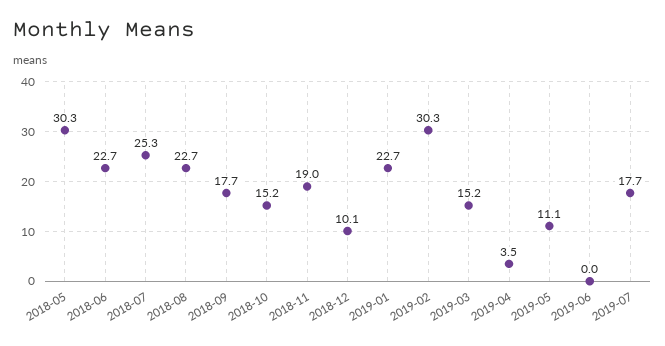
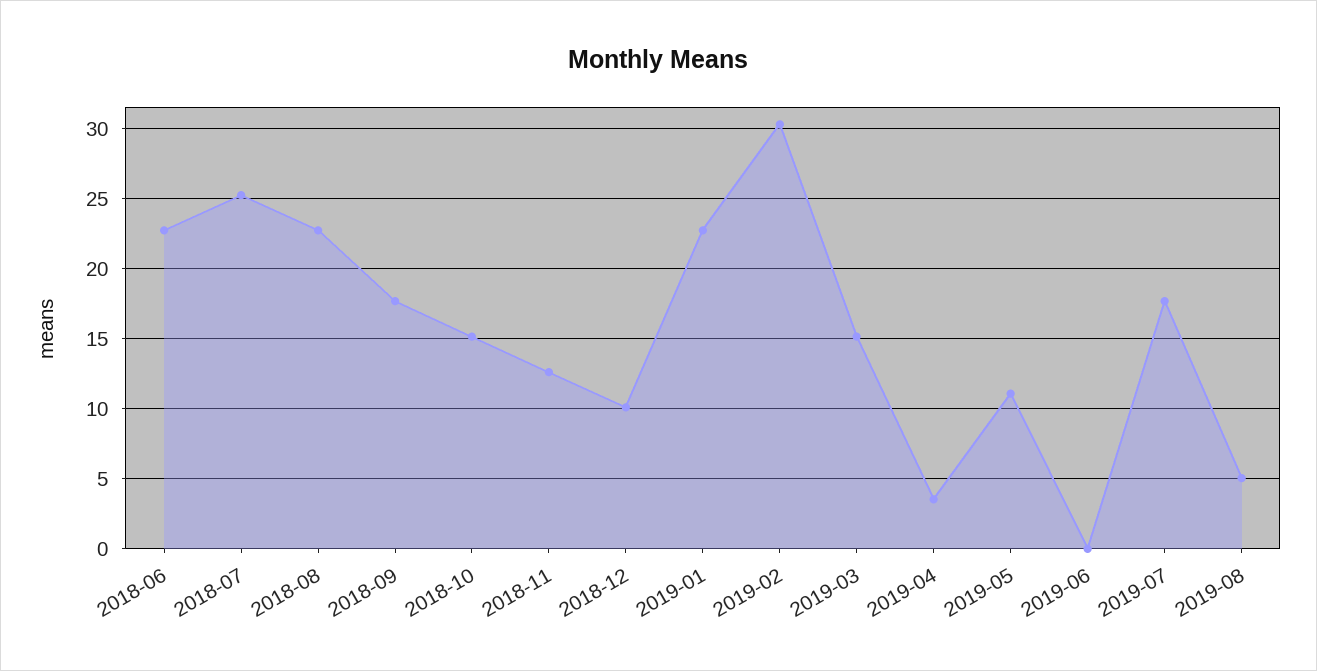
2018-05: 30.3 -> none
2018-11: 19 -> 12.5
2019-08: none -> 5

